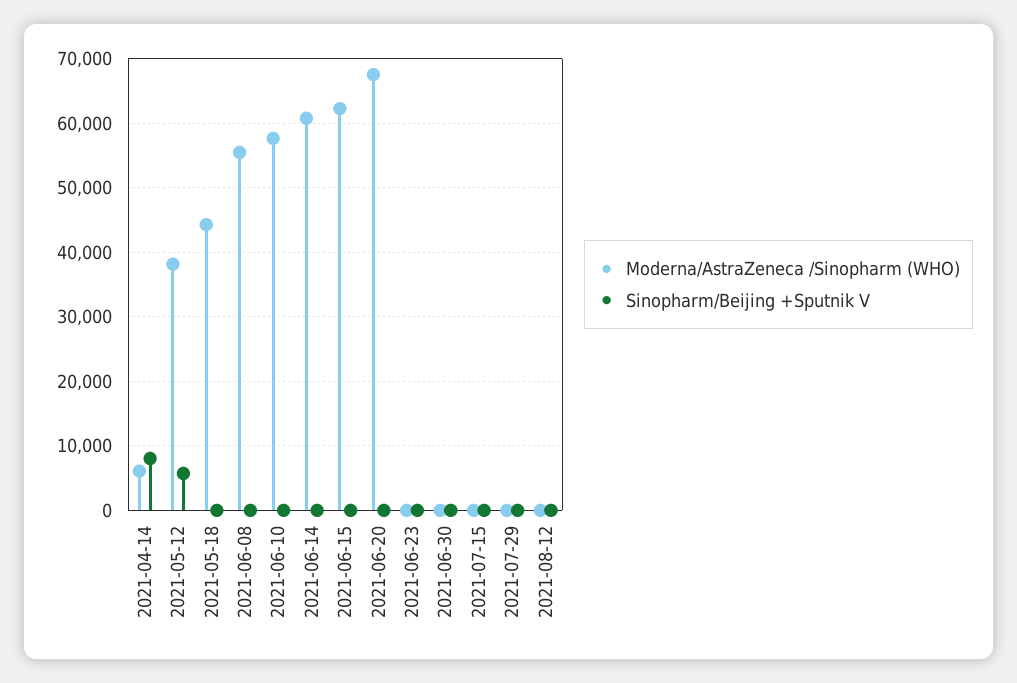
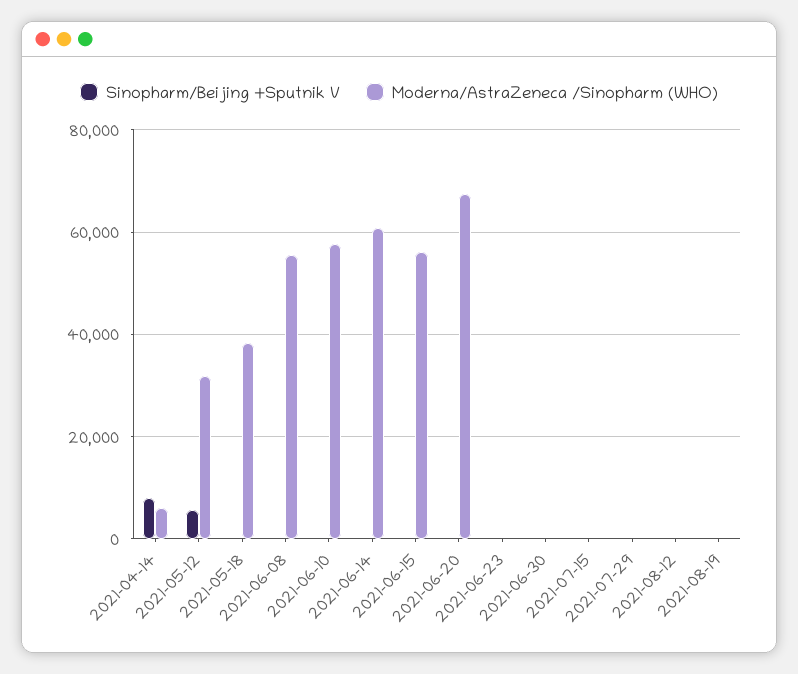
Moderna/AstraZeneca /Sinopharm (WHO), 2021-05-12: 38000 -> 32000
Moderna/AstraZeneca /Sinopharm (WHO), 2021-05-18: 44000 -> 38000
Moderna/AstraZeneca /Sinopharm (WHO), 2021-06-15: 62000 -> 56000
Sinopharm/Beijing +Sputnik V, 2021-08-19: none -> 0
Moderna/AstraZeneca /Sinopharm (WHO), 2021-08-19: none -> 0

